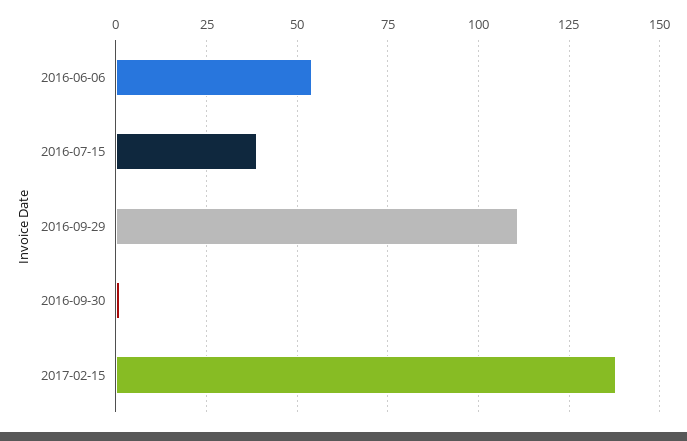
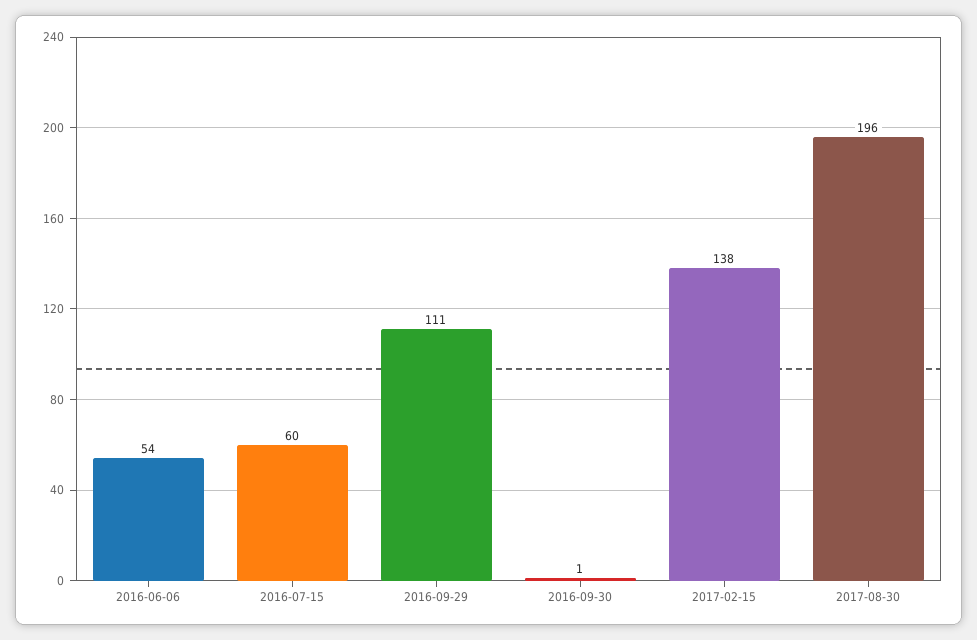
2016-07-15: 40 -> 60
2017-08-30: none -> 196

